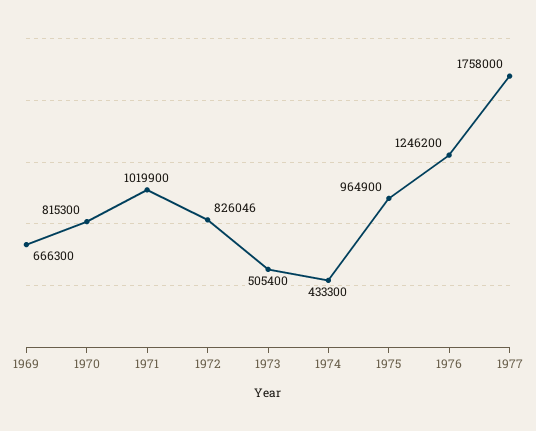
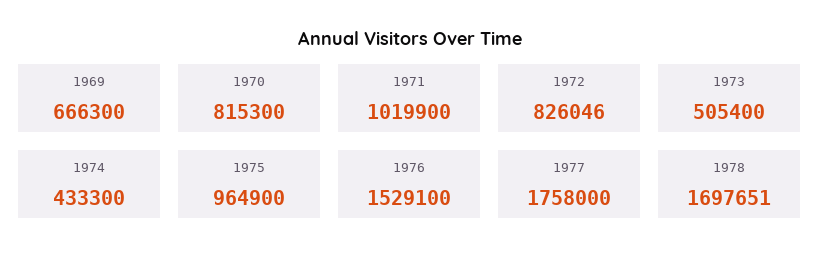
1976: 1246200 -> 1529100
1978: none -> 1697651

